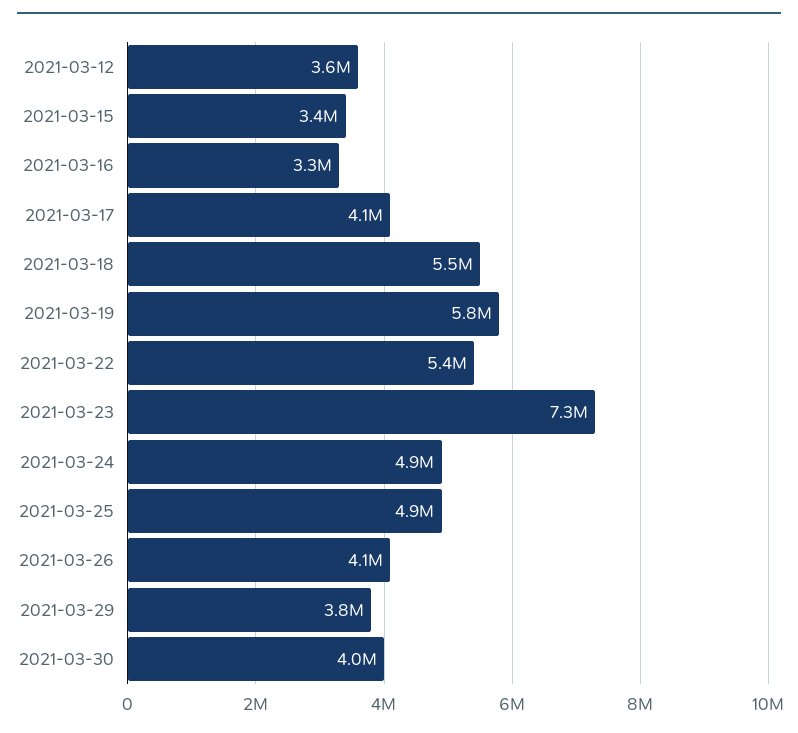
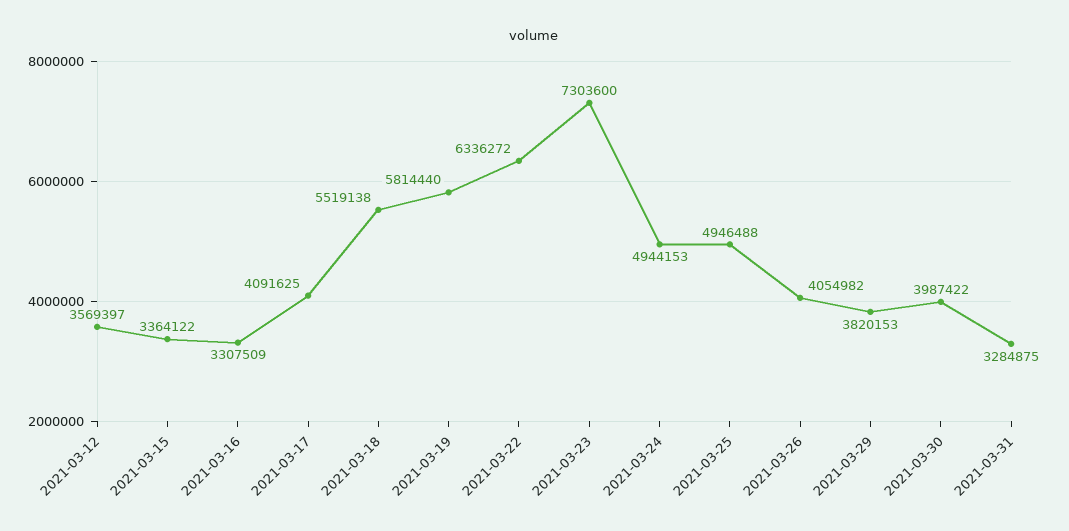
2021-03-22: 5400000 -> 6336272
2021-03-31: none -> 3284875

